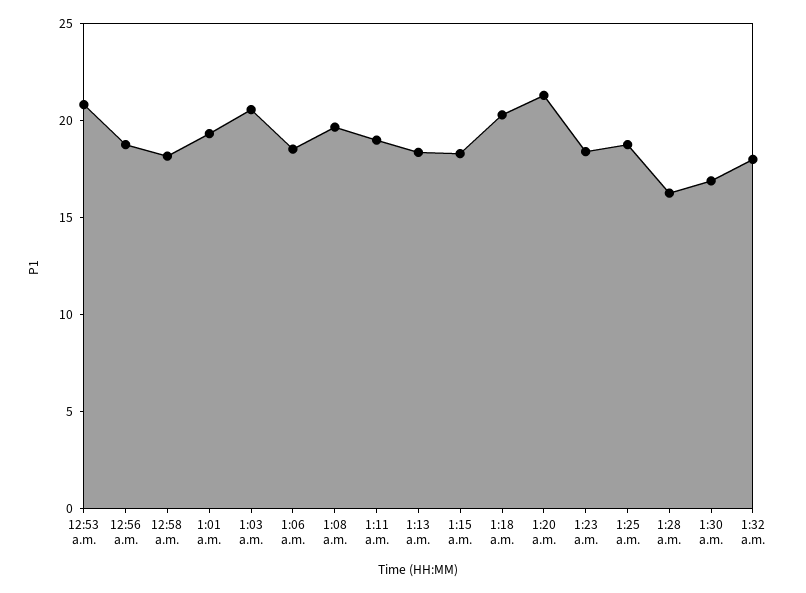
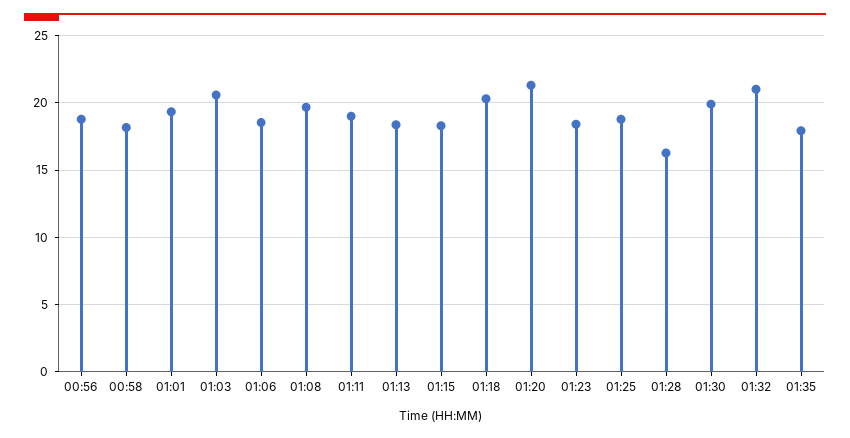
12:53 a.m.: 21 -> none
1:30 a.m.: 17 -> 20
1:32 a.m.: 18 -> 21
01:35: none -> 18

